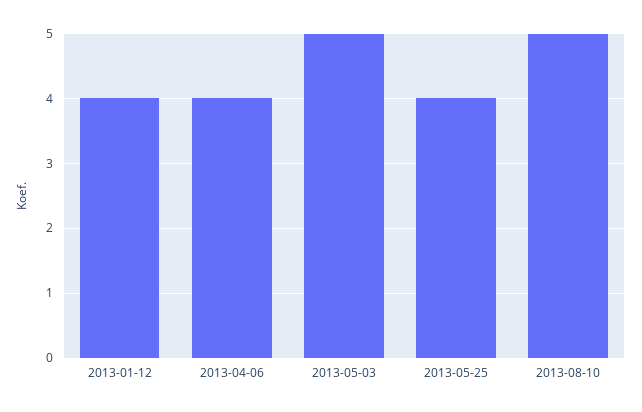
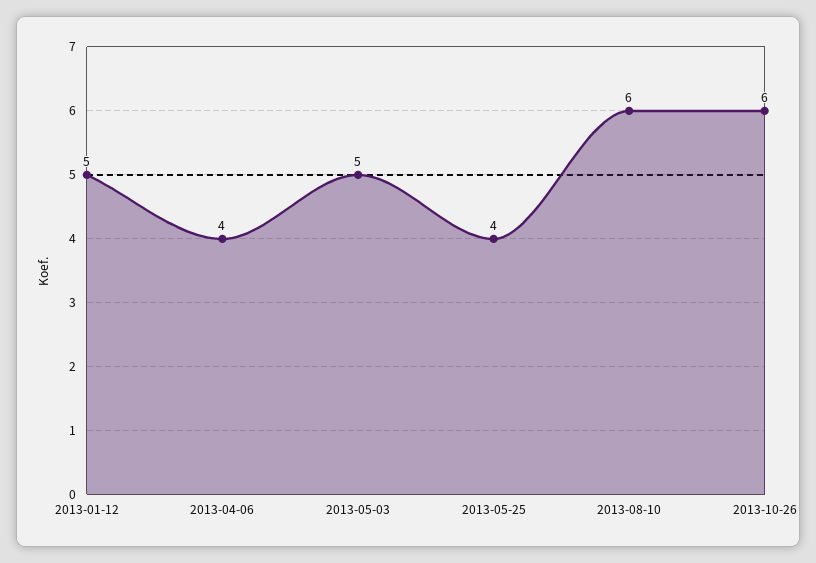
2013-01-12: 4 -> 5
2013-08-10: 5 -> 6
2013-10-26: none -> 6

